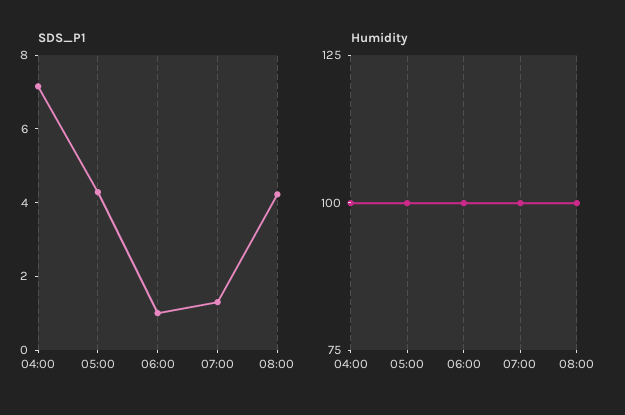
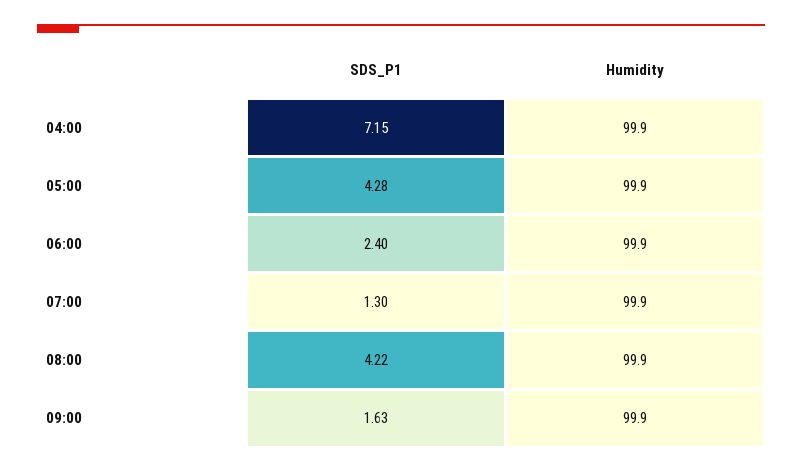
SDS_P1, 06:00: 1 -> 2.4
SDS_P1, 09:00: none -> 1.63
Humidity, 09:00: none -> 99.9

